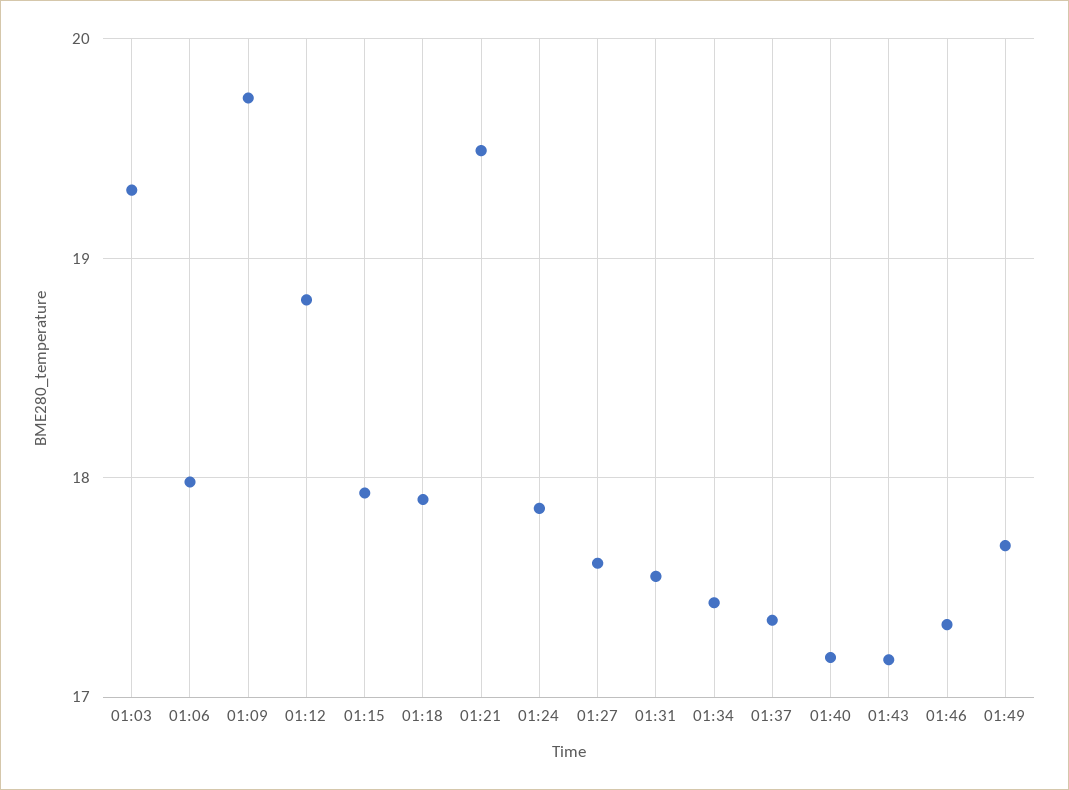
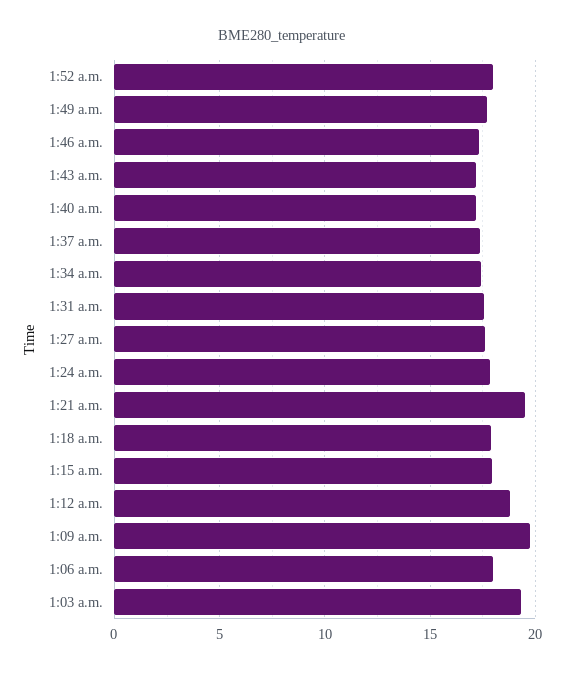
1:52 a.m.: none -> 18

